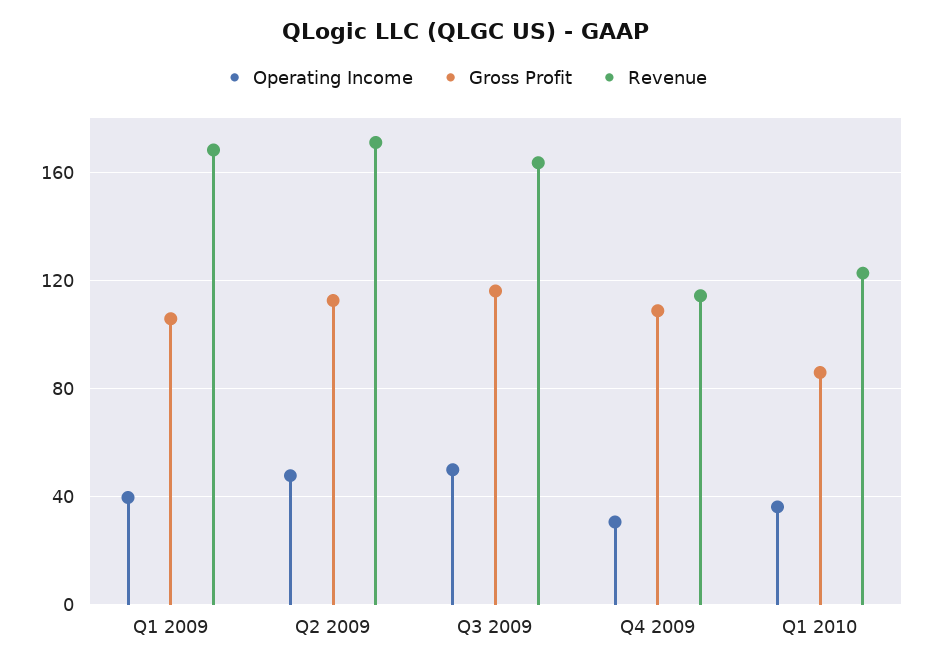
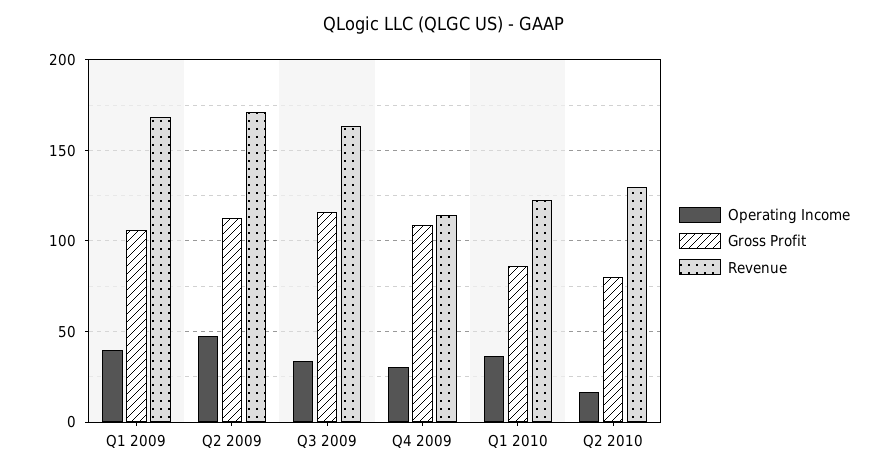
Operating Income, Q3 2009: 50 -> 35
Operating Income, Q2 2010: none -> 15
Gross Profit, Q2 2010: none -> 80
Revenue, Q2 2010: none -> 130

